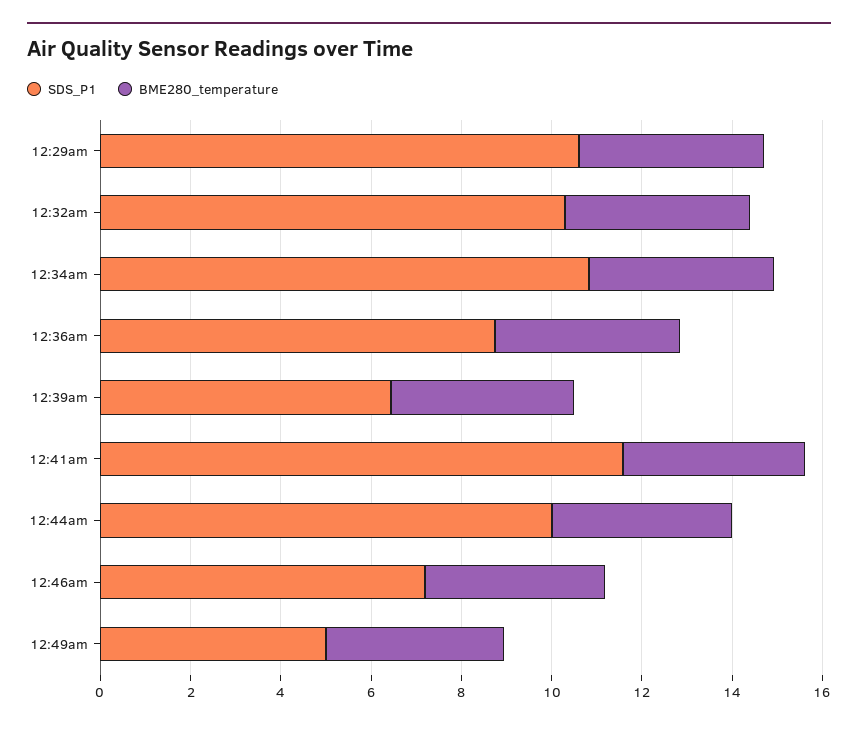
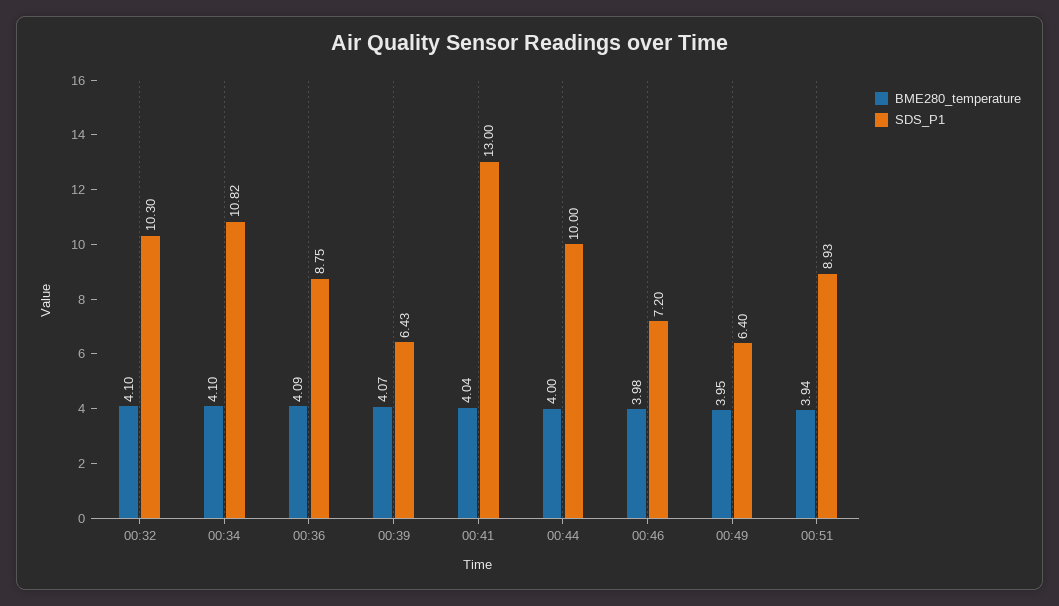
SDS_P1, 12:29am: 10.5 -> none
BME280_temperature, 12:29am: 4 -> none
SDS_P1, 12:41am: 11.5 -> 13
SDS_P1, 12:49am: 5 -> 6.4
BME280_temperature, 00:51: none -> 3.94
SDS_P1, 00:51: none -> 8.93

